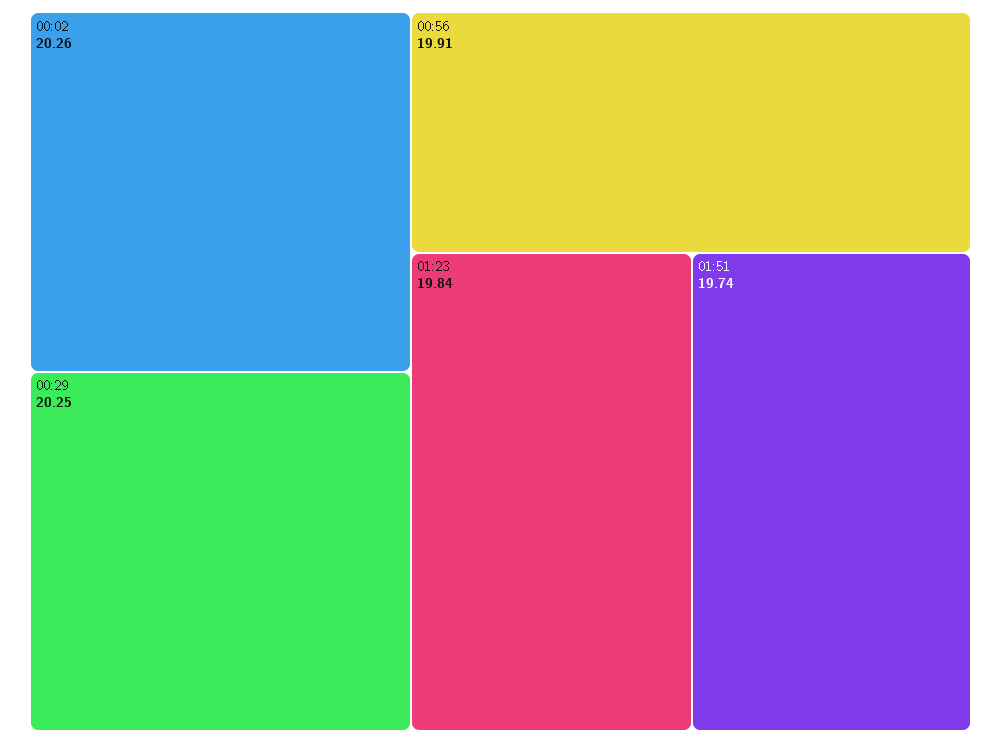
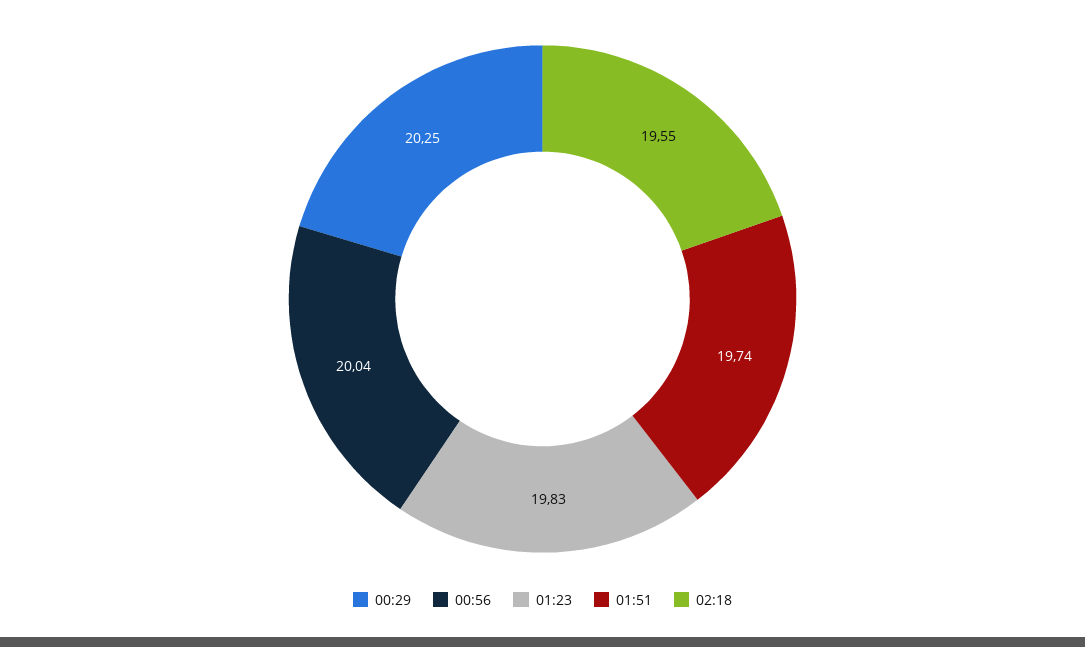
00:02: 20.26 -> none
00:56: 19.91 -> 20.04
01:23: 19.84 -> 19.83
02:18: none -> 19.55

